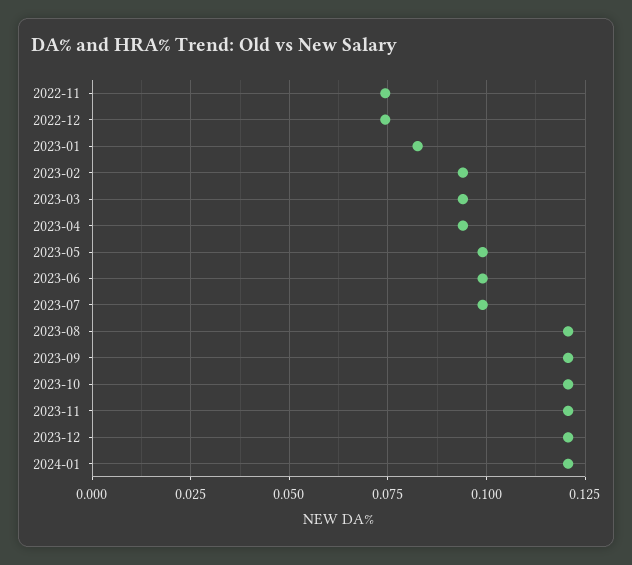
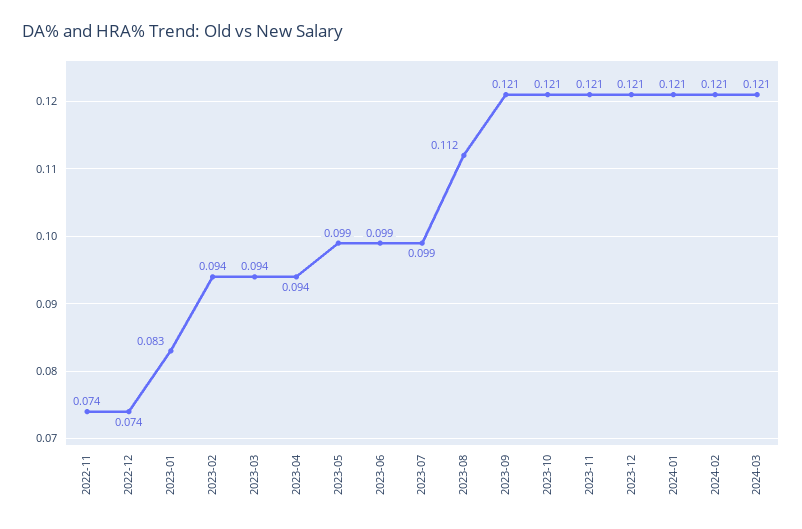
2023-08: 0.12 -> 0.112
2024-02: none -> 0.121
2024-03: none -> 0.121

